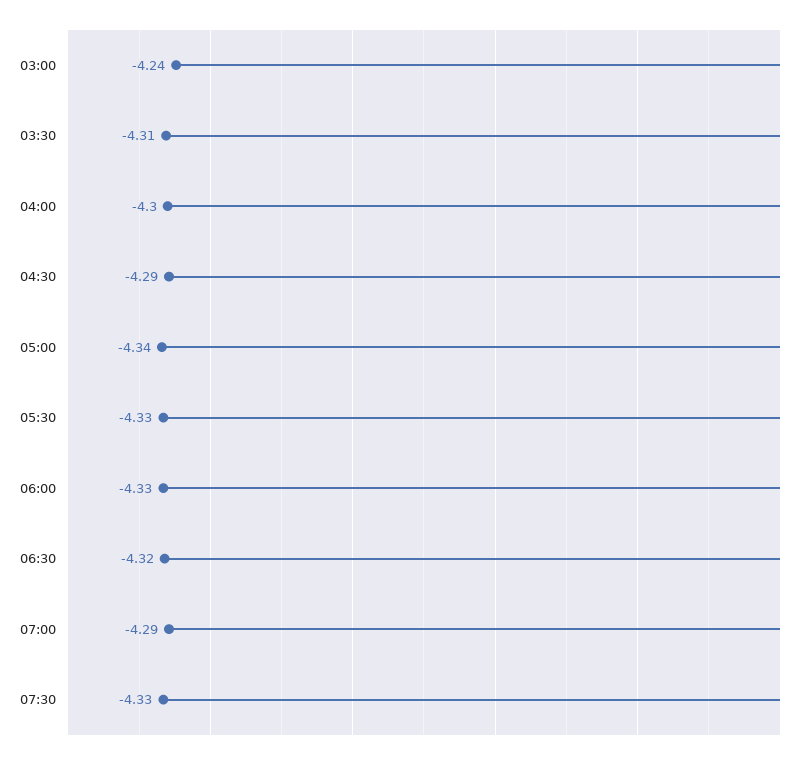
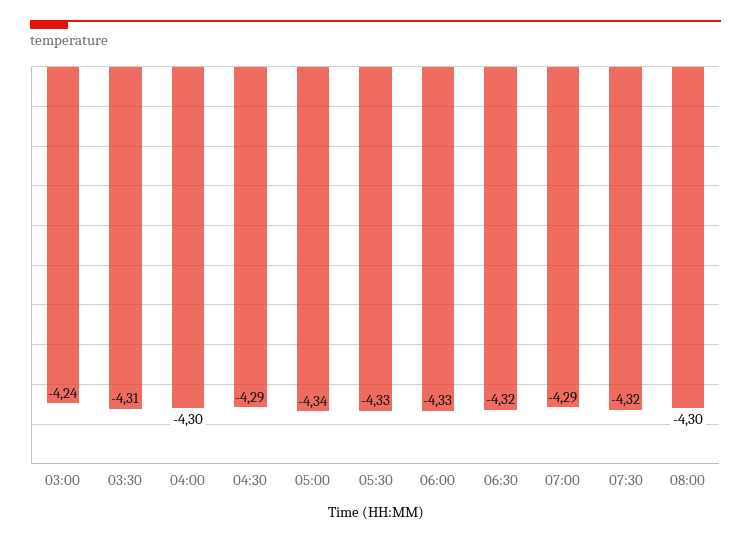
07:30: -4.33 -> -4.32
08:00: none -> -4.3

